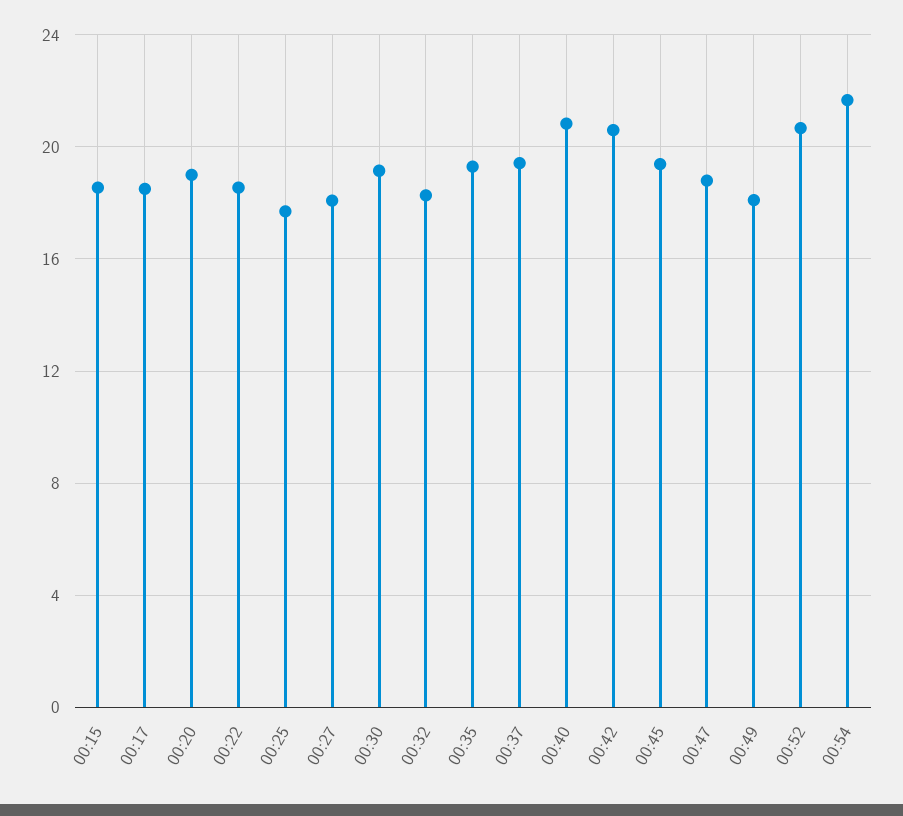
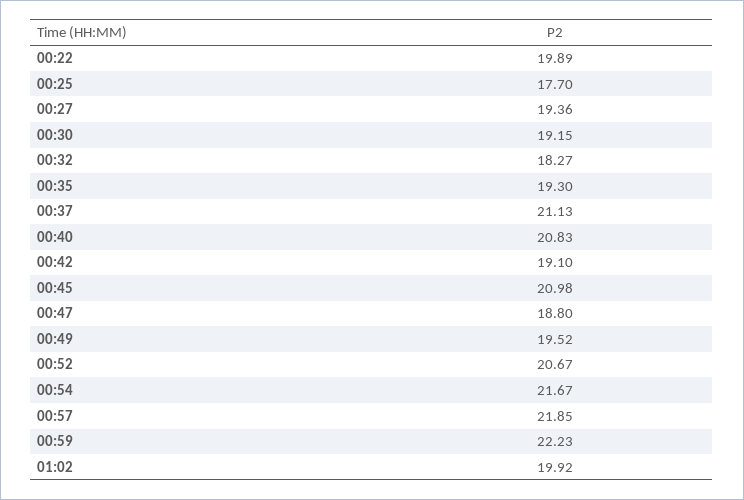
00:15: 18.5 -> none
00:17: 18.5 -> none
00:20: 19 -> none
00:22: 18.5 -> 19.89
00:27: 18 -> 19.36
00:37: 19.5 -> 21.13
00:42: 20.5 -> 19.1
00:45: 19.5 -> 20.98
00:49: 18 -> 19.52
00:57: none -> 21.85
00:59: none -> 22.23
01:02: none -> 19.92

